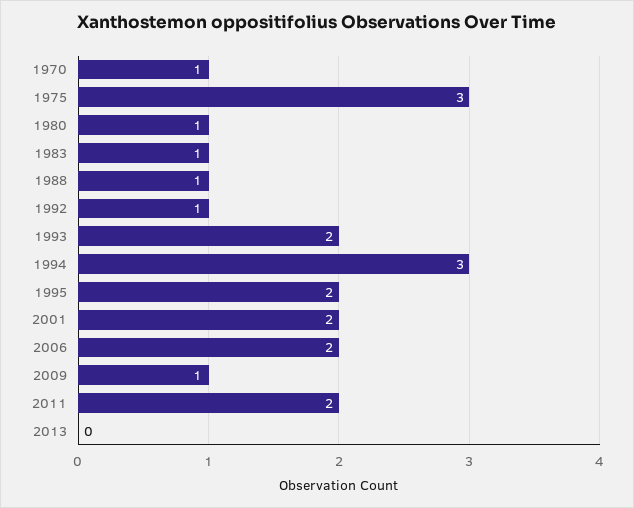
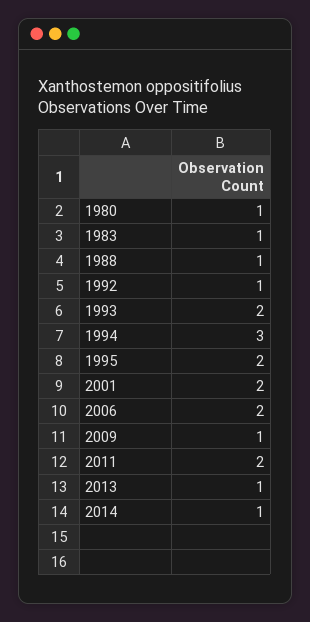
1970: 1 -> none
1975: 3 -> none
2013: 0 -> 1
2014: none -> 1

